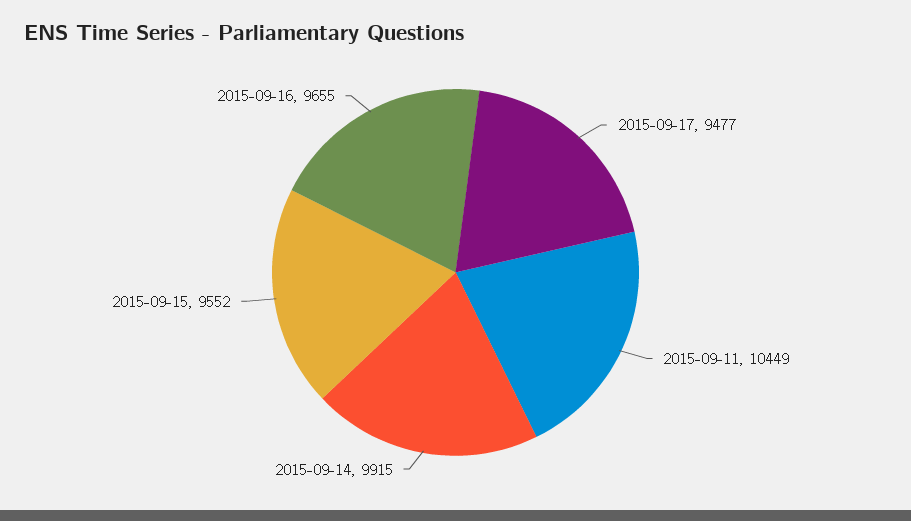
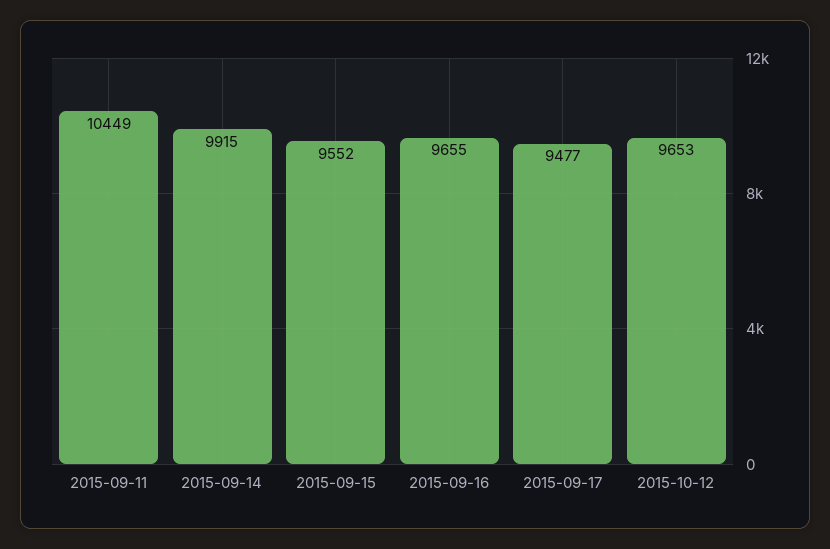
2015-10-12: none -> 9653

